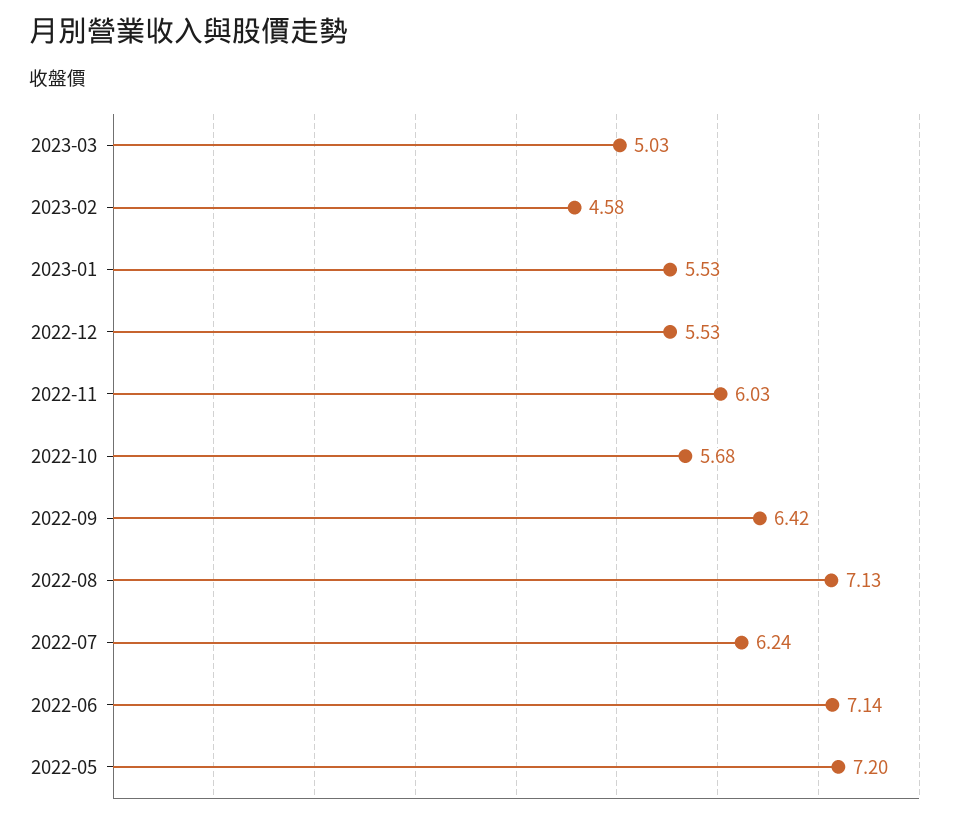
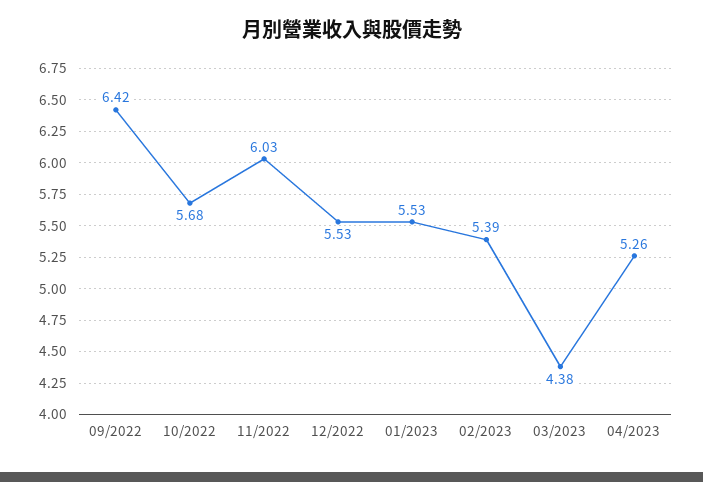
2023-03: 5.03 -> 4.38
2023-02: 4.58 -> 5.39
2022-08: 7.13 -> none
2022-07: 6.24 -> none
2022-06: 7.14 -> none
2022-05: 7.2 -> none
04/2023: none -> 5.26

